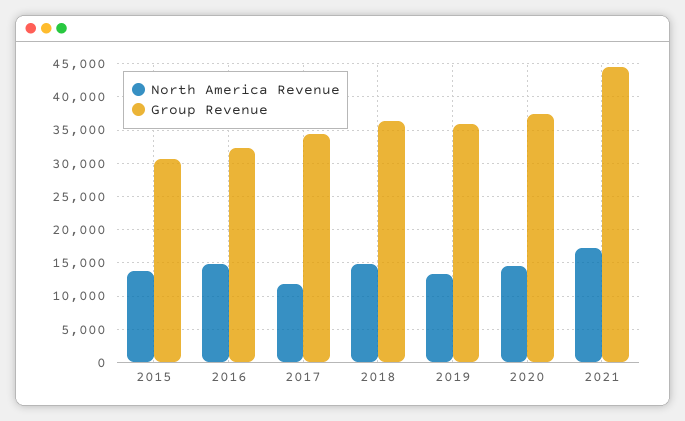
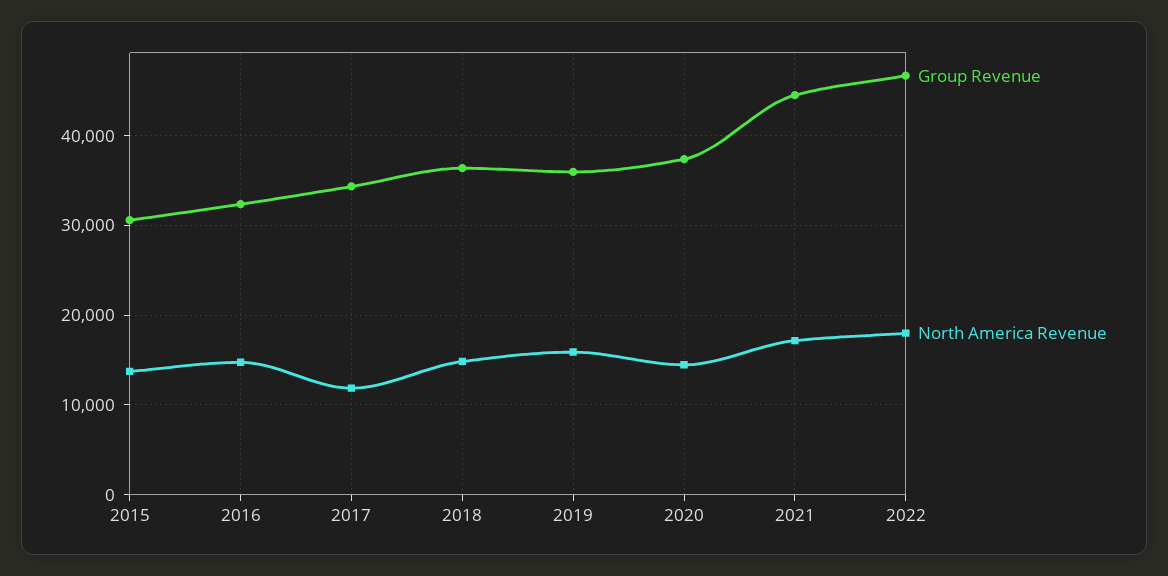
North America Revenue, 2019: 13000 -> 16000
Group Revenue, 2022: none -> 47000
North America Revenue, 2022: none -> 18000

